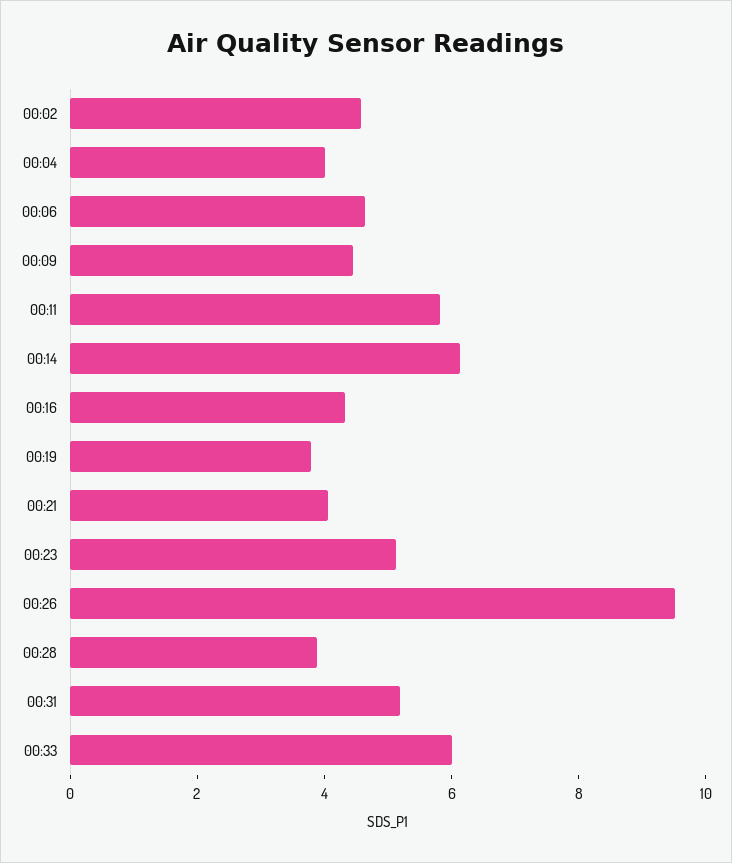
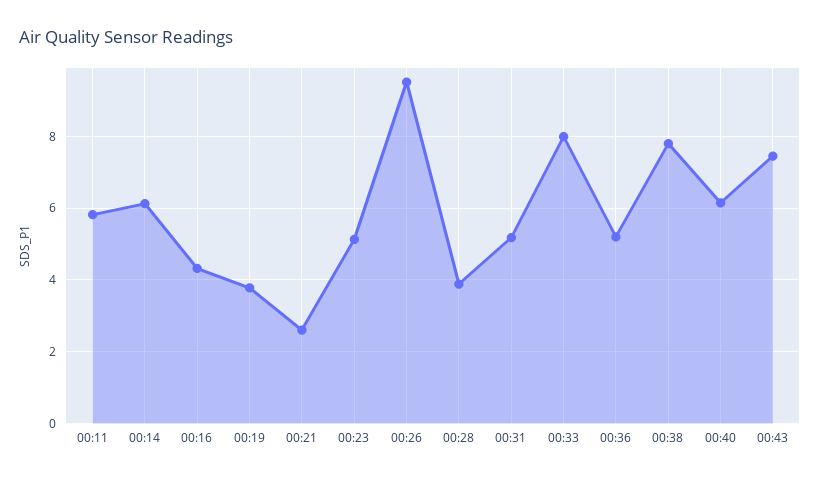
00:02: 4.5 -> none
00:04: 4 -> none
00:06: 4.5 -> none
00:09: 4.5 -> none
00:21: 4 -> 2.6
00:33: 6 -> 8
00:36: none -> 5.2
00:38: none -> 7.8
00:40: none -> 6.2
00:43: none -> 7.4

